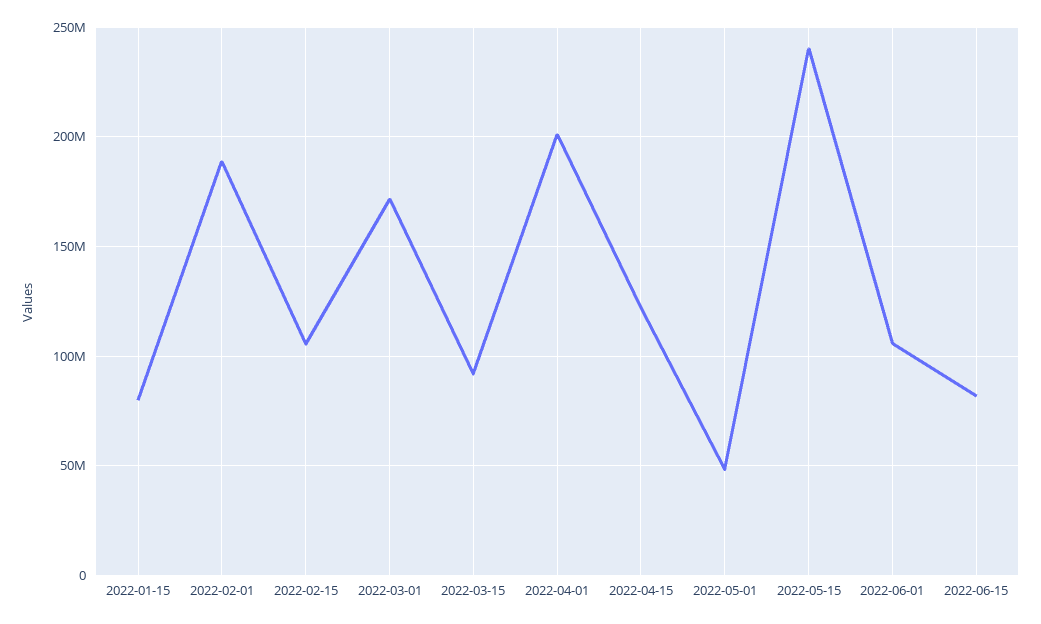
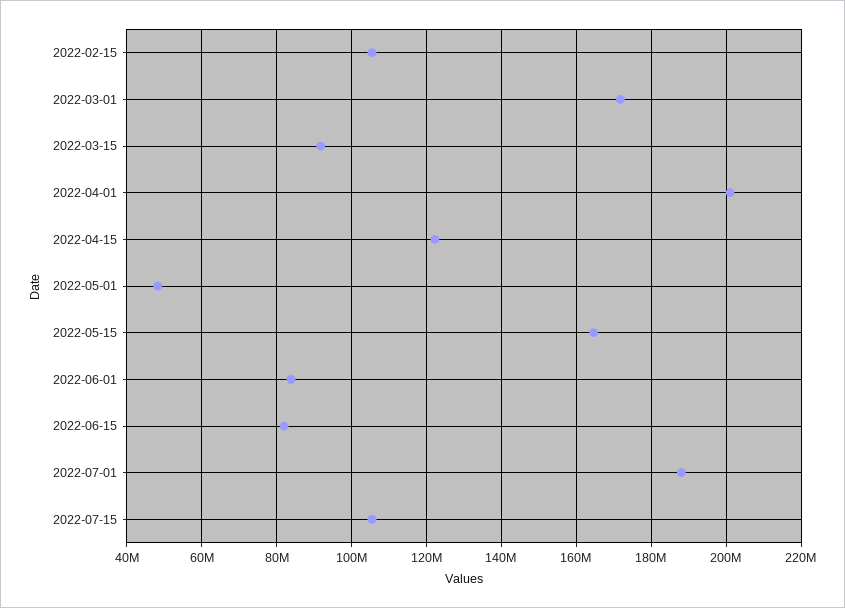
2022-01-15: 80000000 -> none
2022-02-01: 190000000 -> none
2022-05-15: 240000000 -> 164000000
2022-06-01: 105000000 -> 84000000
2022-07-01: none -> 188000000
2022-07-15: none -> 106000000

